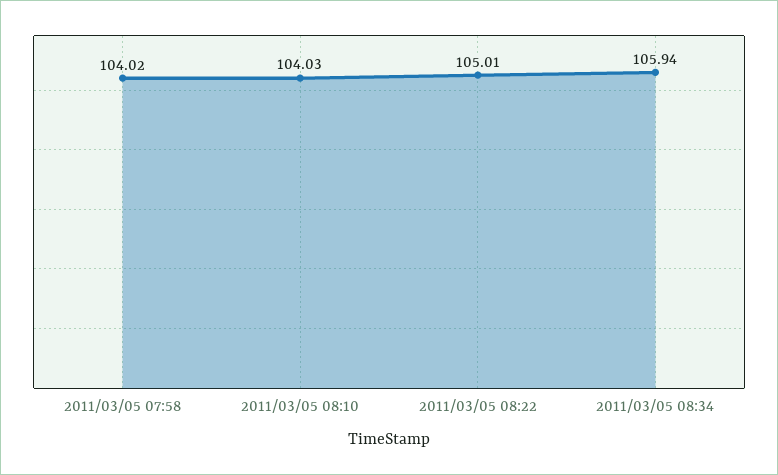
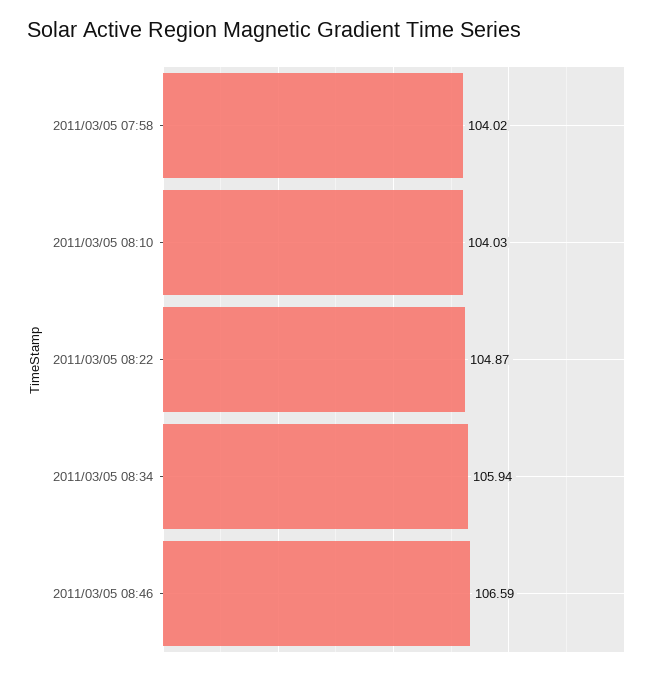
2011/03/05 08:22: 105.01 -> 104.87
2011/03/05 08:46: none -> 106.59

